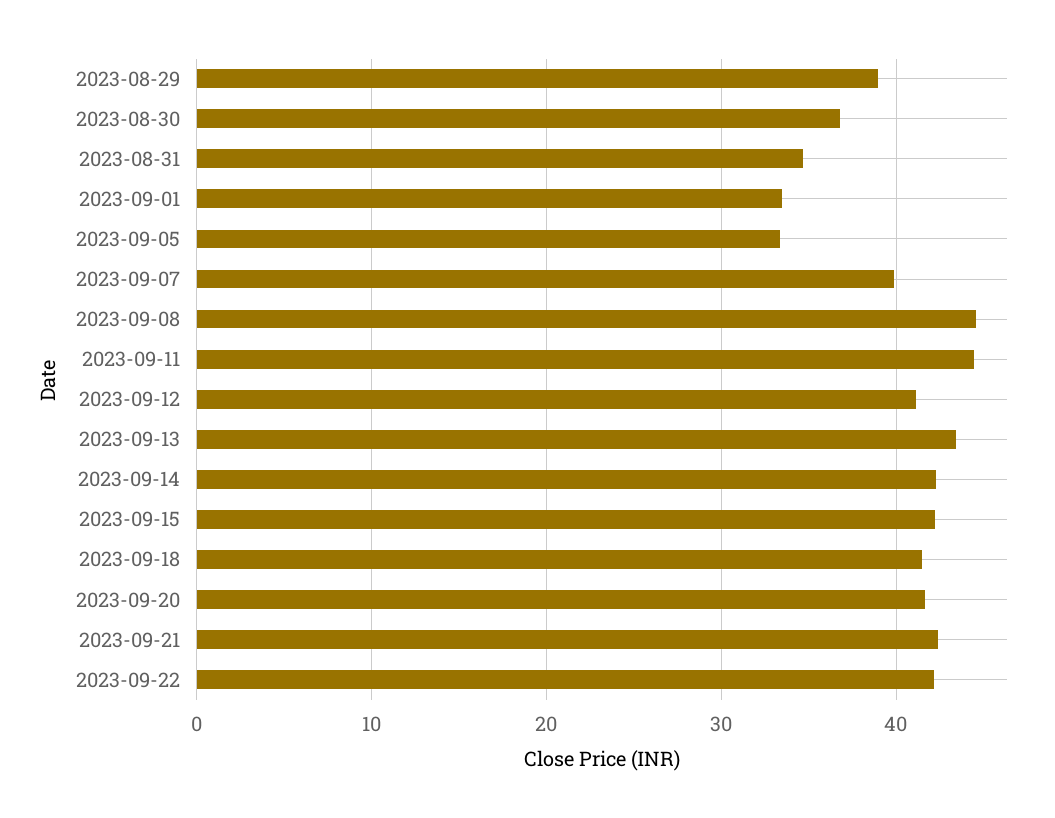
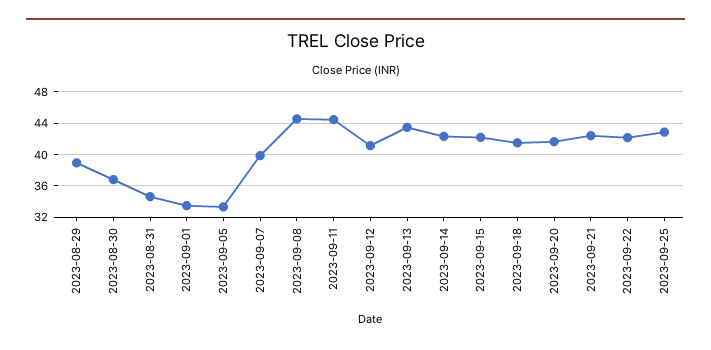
2023-09-25: none -> 43

